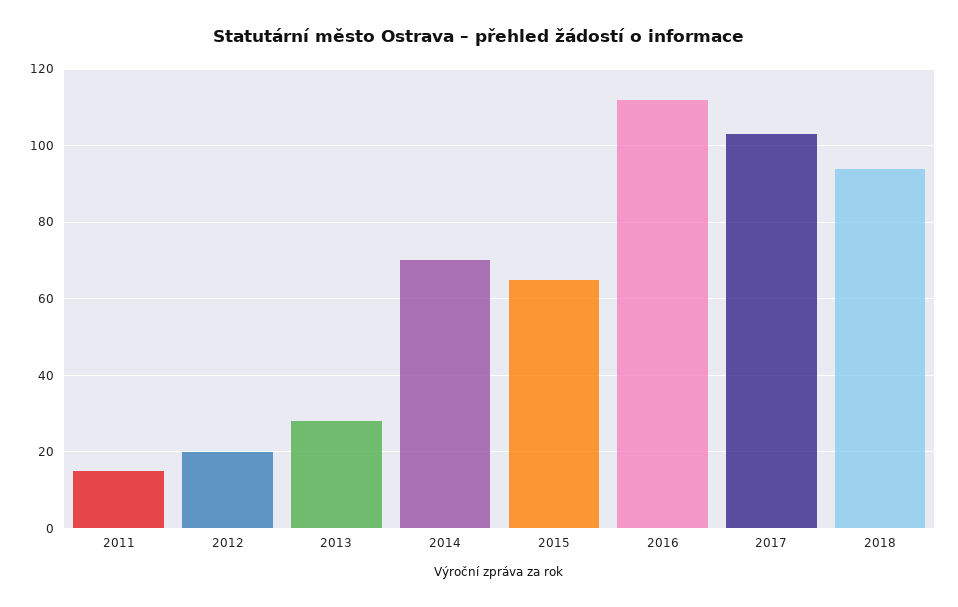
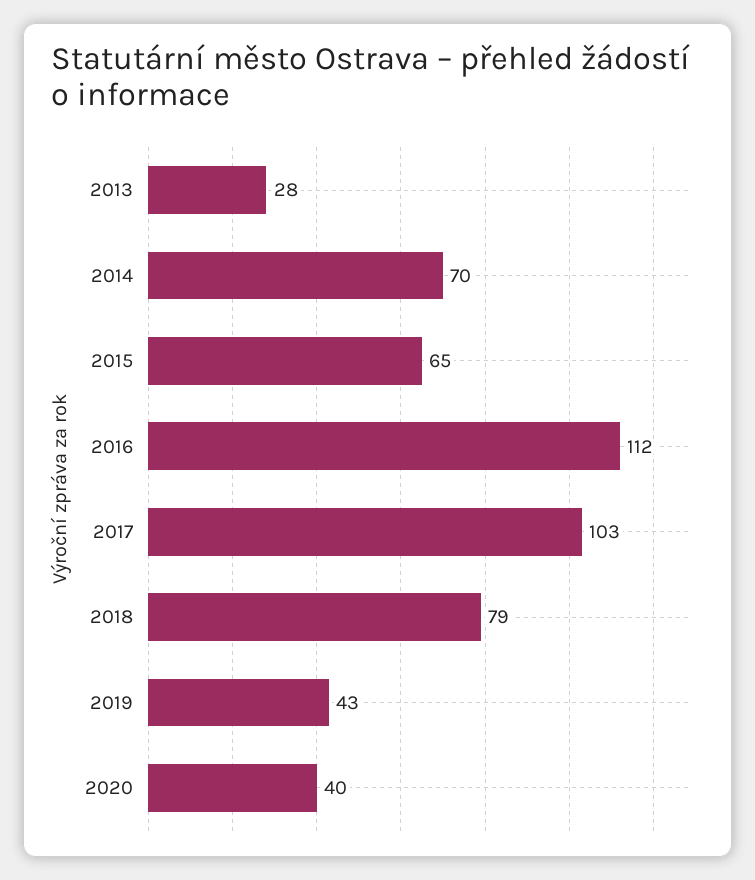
2011: 15 -> none
2012: 20 -> none
2018: 95 -> 79
2019: none -> 43
2020: none -> 40

